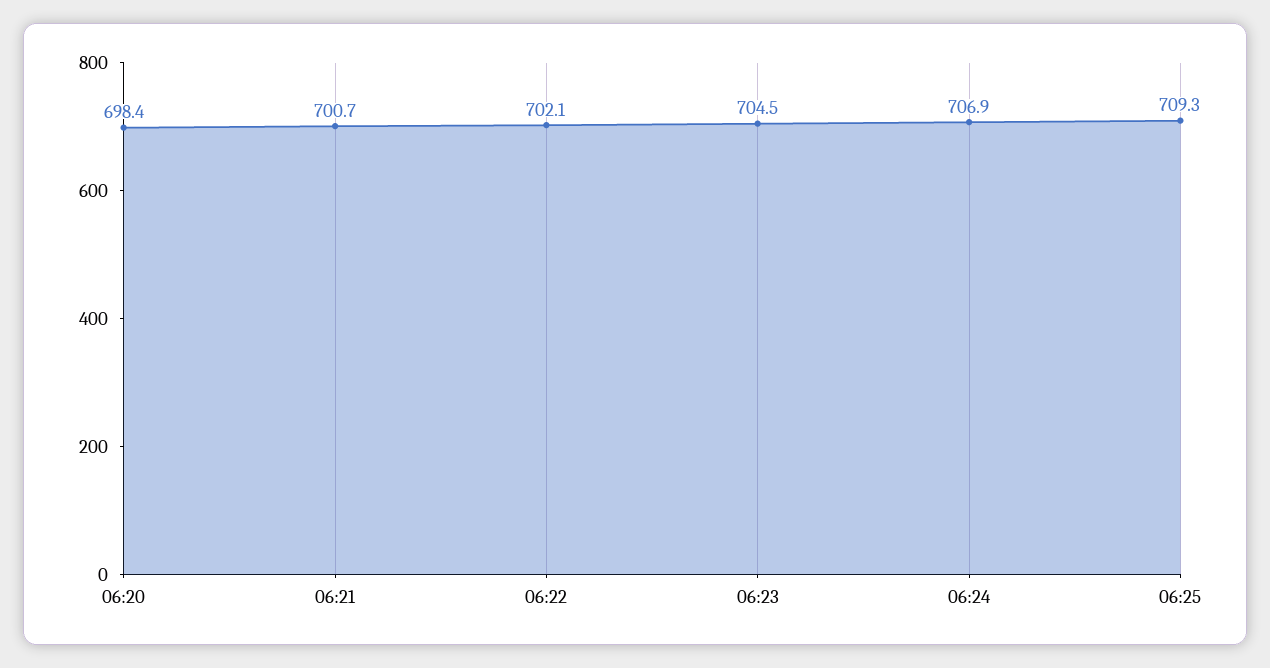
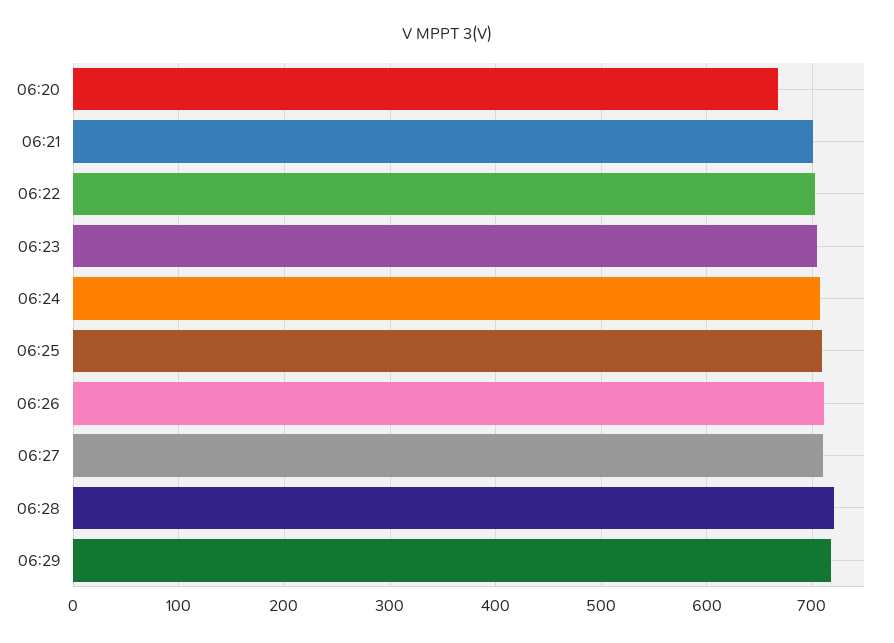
06:20: 698.4 -> 670
06:26: none -> 710
06:27: none -> 710
06:28: none -> 720
06:29: none -> 720

